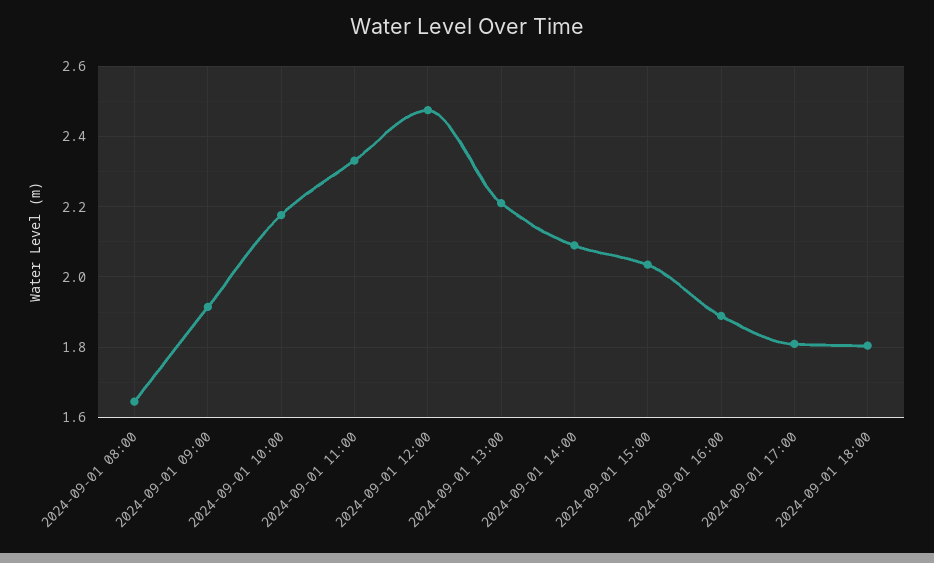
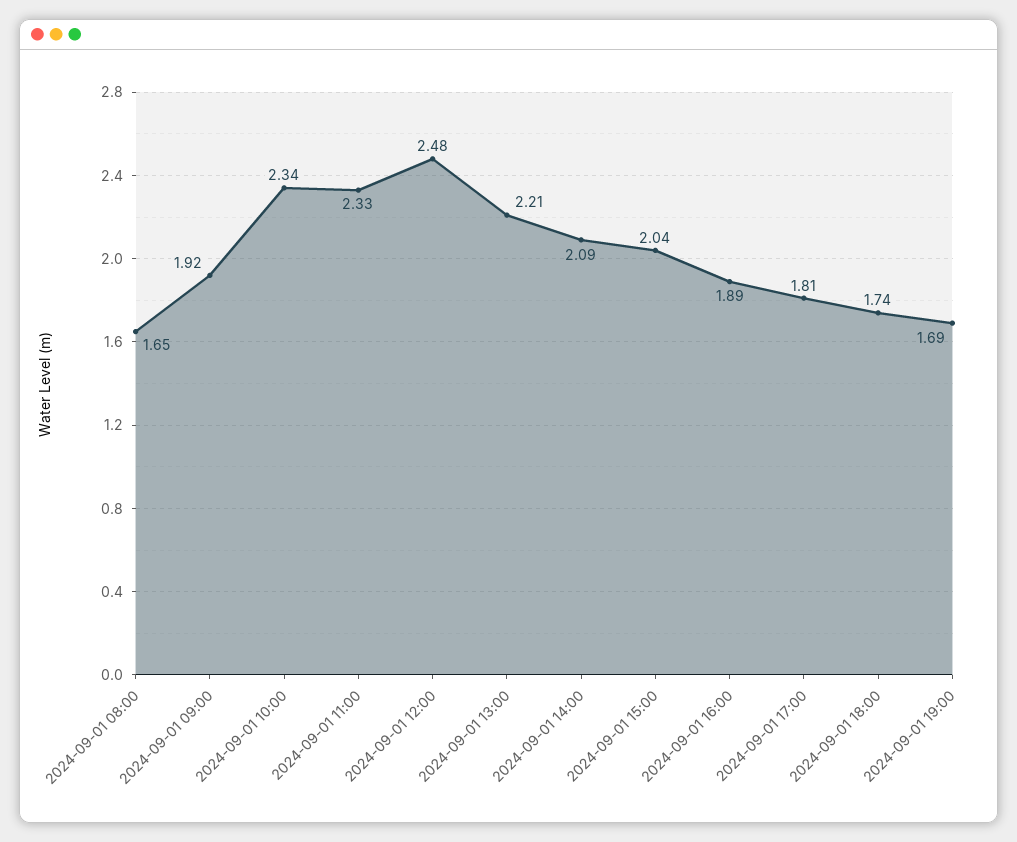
2024-09-01 10:00: 2.18 -> 2.34
2024-09-01 18:00: 1.8 -> 1.74
2024-09-01 19:00: none -> 1.69

